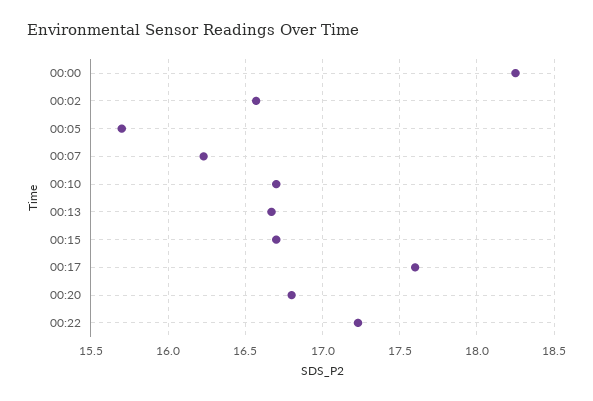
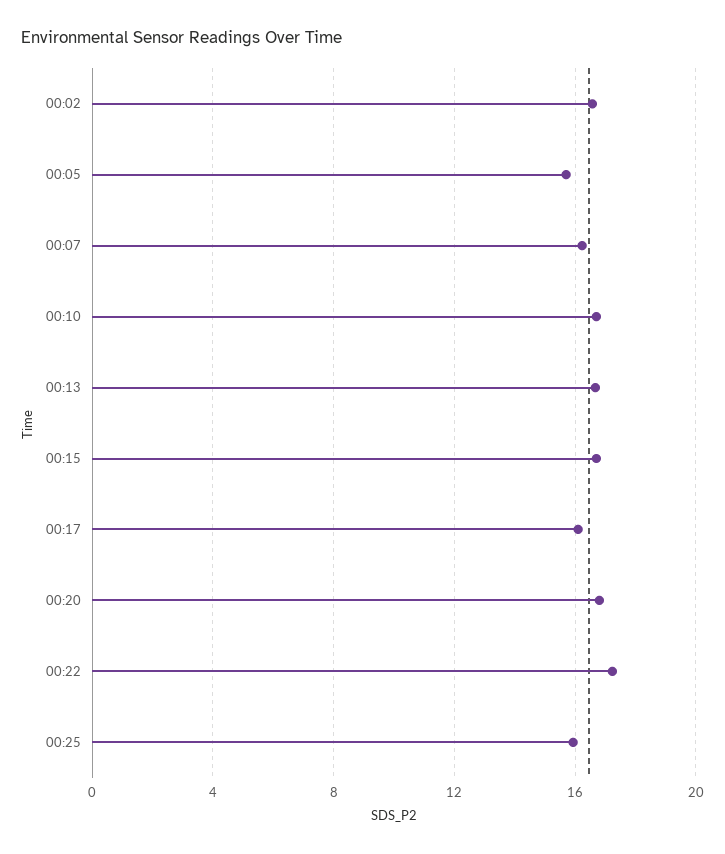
00:00: 18.25 -> none
00:17: 17.6 -> 16
00:25: none -> 16

